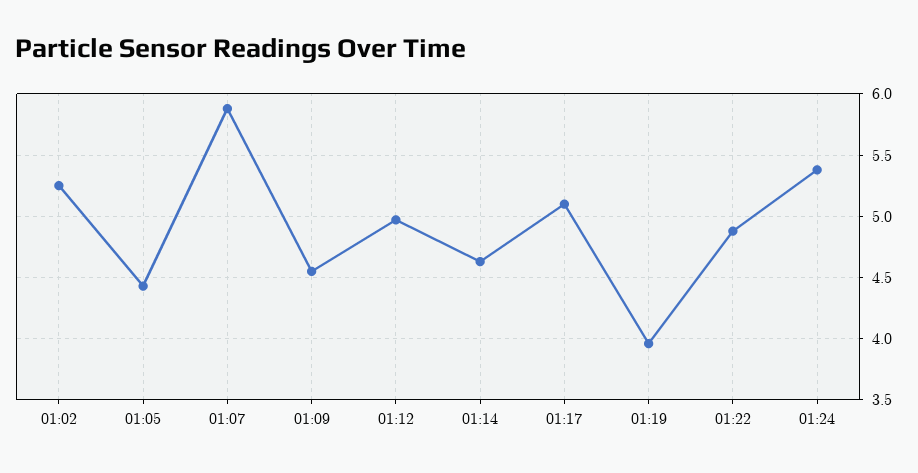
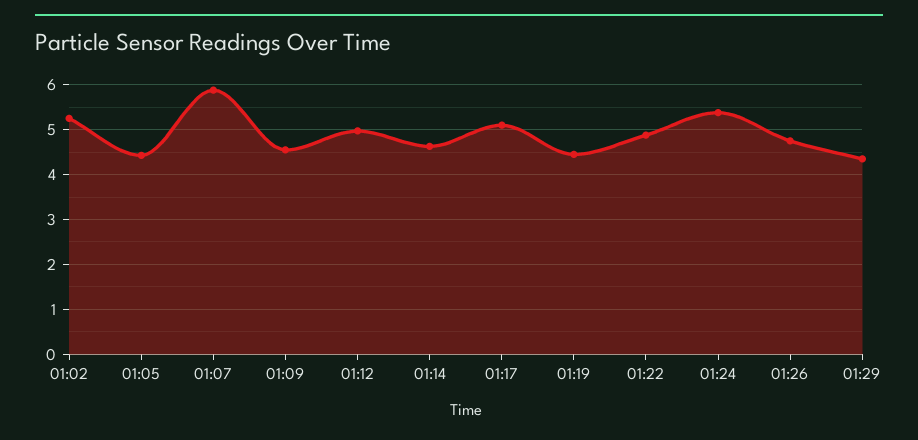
01:19: 3.95 -> 4.4
01:26: none -> 4.8
01:29: none -> 4.4

